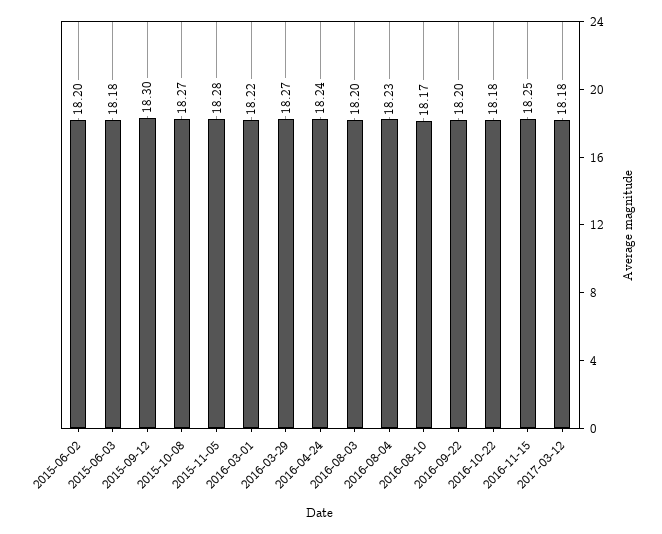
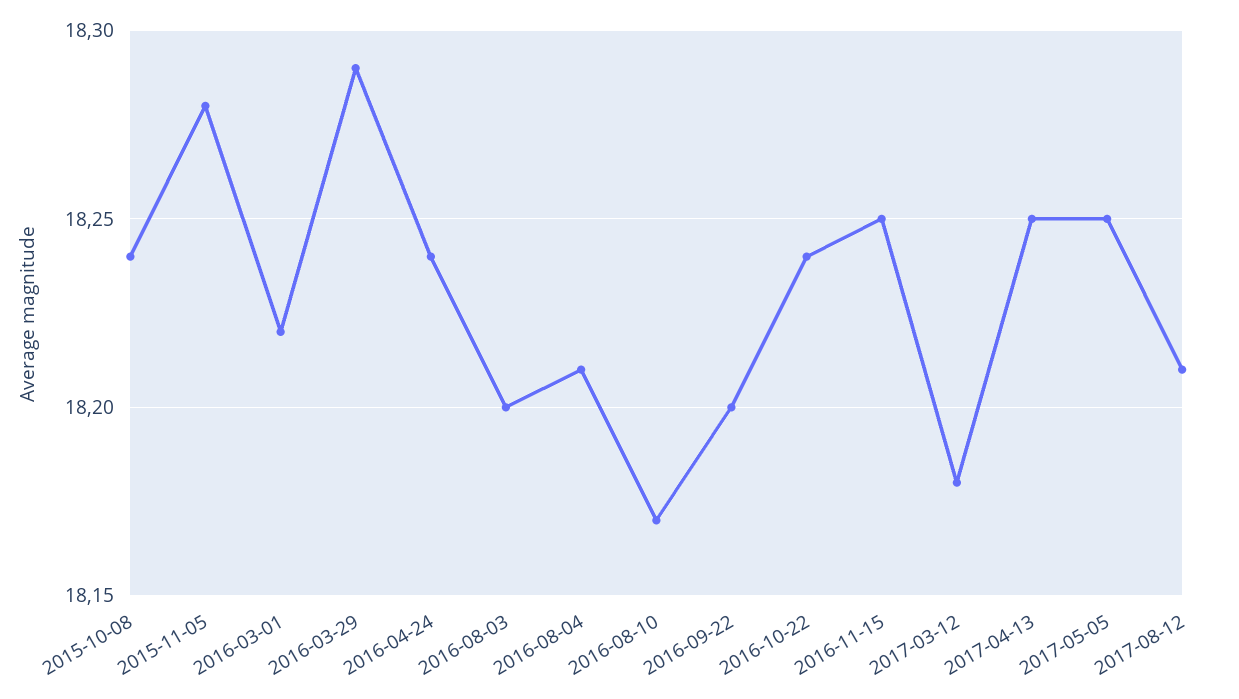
2015-06-02: 18.2 -> none
2015-06-03: 18.18 -> none
2015-09-12: 18.3 -> none
2015-10-08: 18.27 -> 18.24
2016-03-29: 18.27 -> 18.29
2016-08-04: 18.23 -> 18.21
2016-10-22: 18.18 -> 18.24
2017-04-13: none -> 18.25
2017-05-05: none -> 18.25
2017-08-12: none -> 18.21

